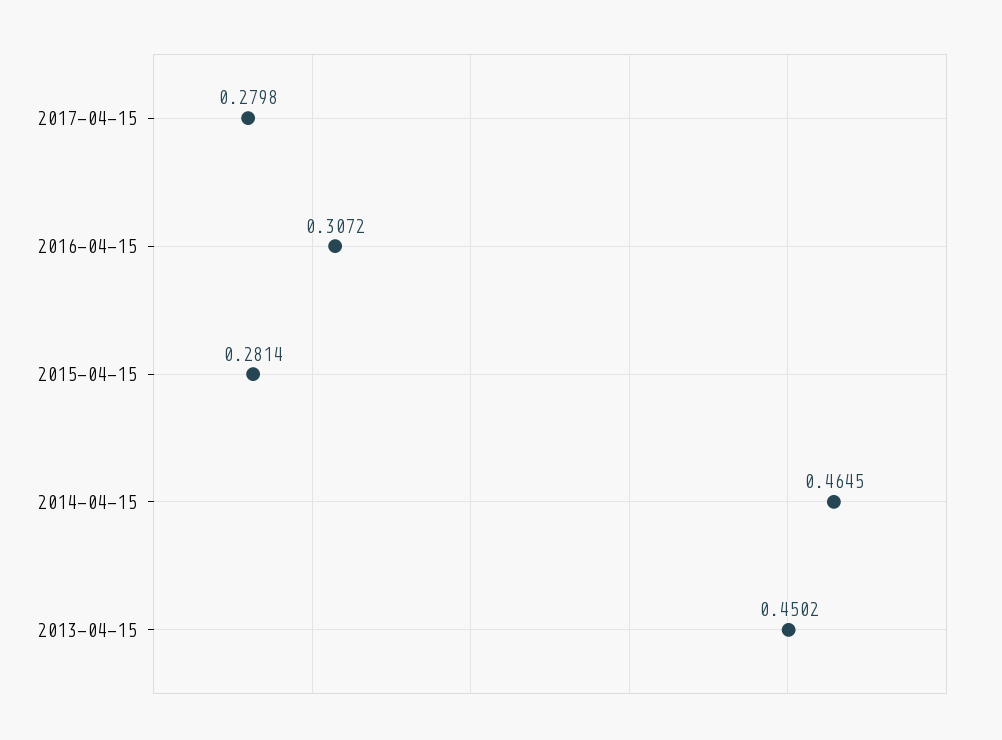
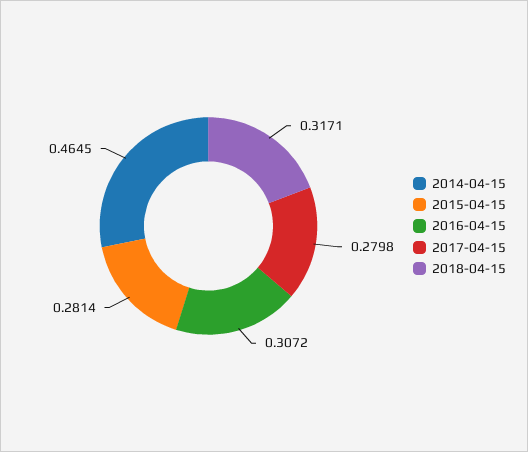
2013-04-15: 0.4502 -> none
2018-04-15: none -> 0.3171

